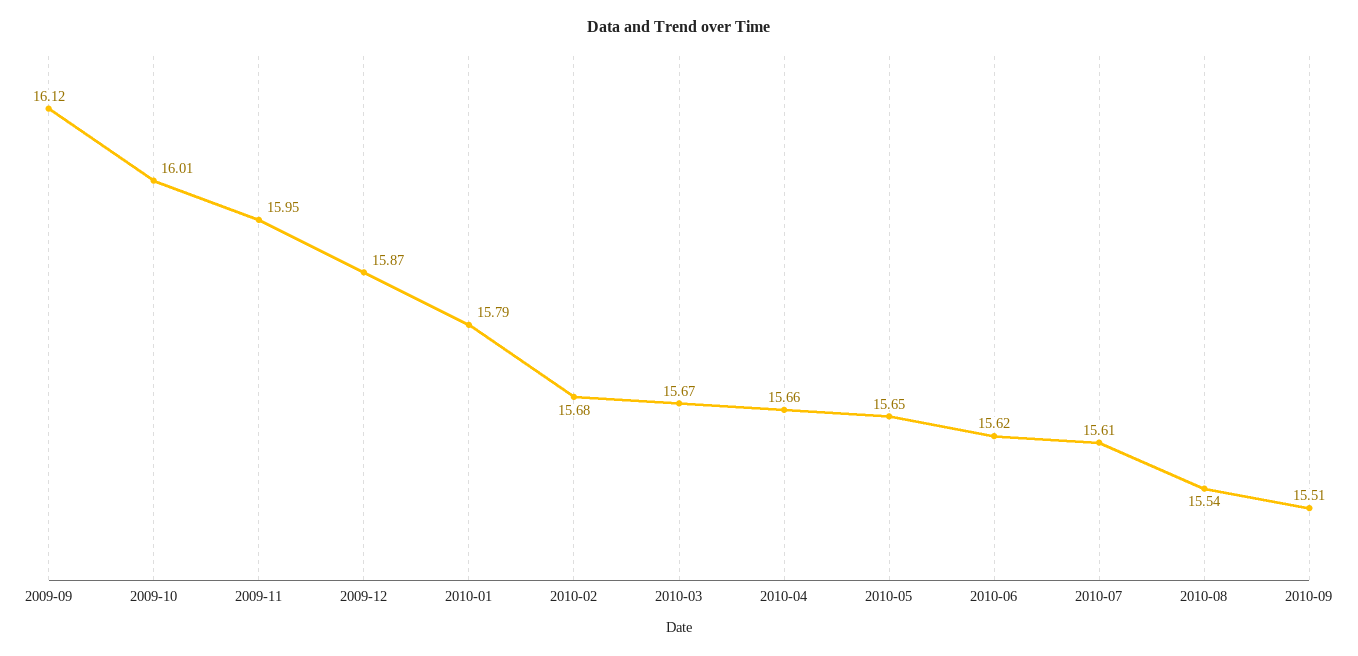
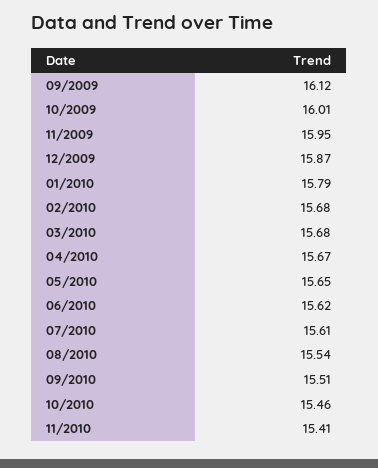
2010-03: 15.67 -> 15.68
2010-04: 15.66 -> 15.67
10/2010: none -> 15.46
11/2010: none -> 15.41

